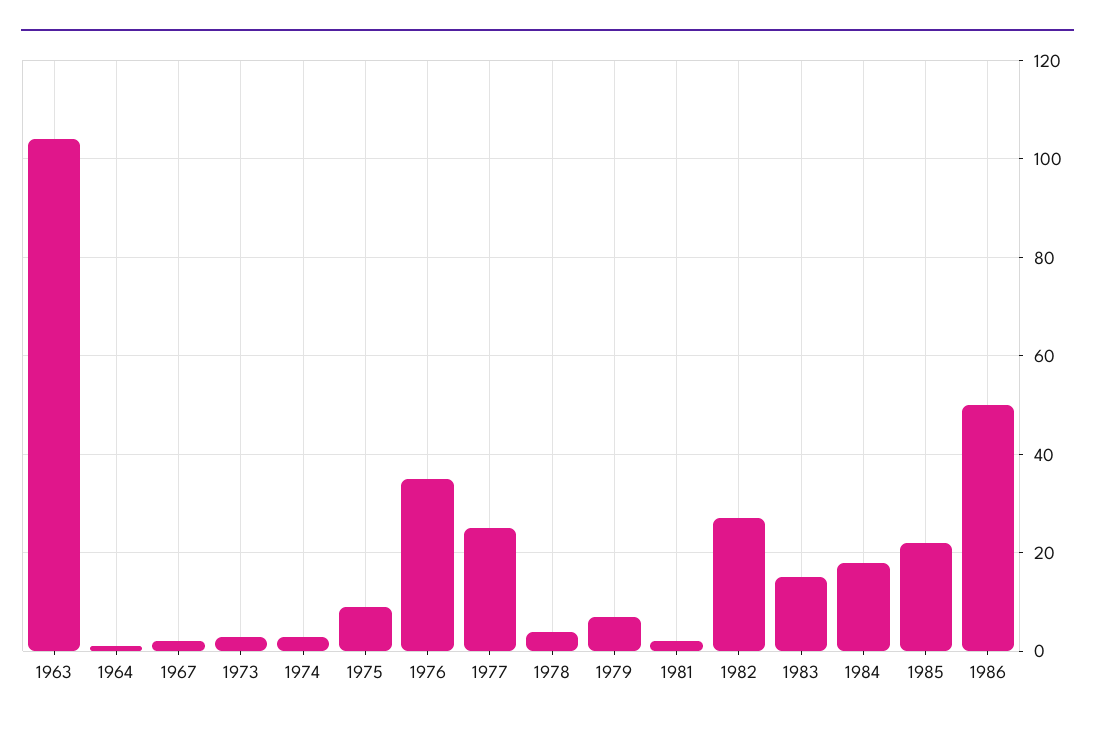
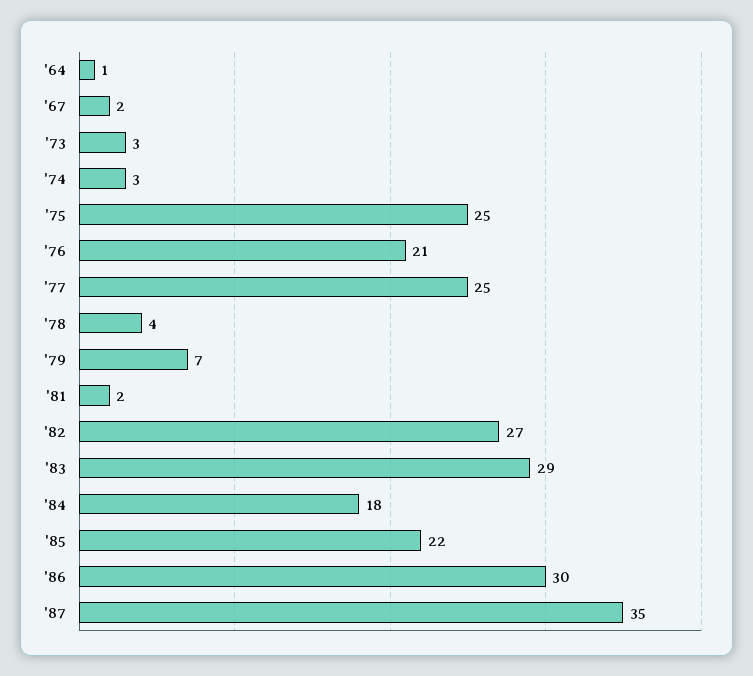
1963: 105 -> none
1975: 10 -> 25
1976: 35 -> 21
1983: 15 -> 29
1986: 50 -> 30
'87: none -> 35

